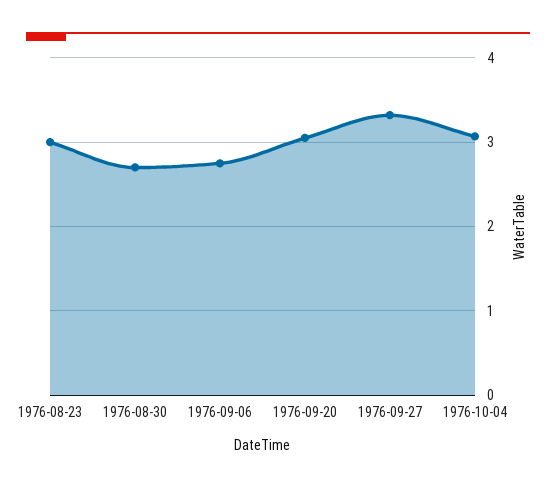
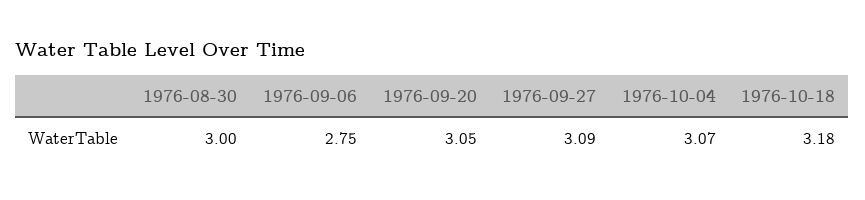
1976-08-23: 3 -> none
1976-08-30: 2.7 -> 3
1976-09-27: 3.3 -> 3.09
1976-10-18: none -> 3.18

